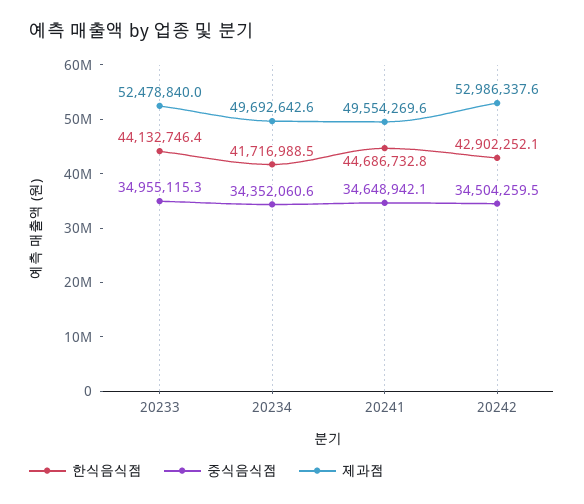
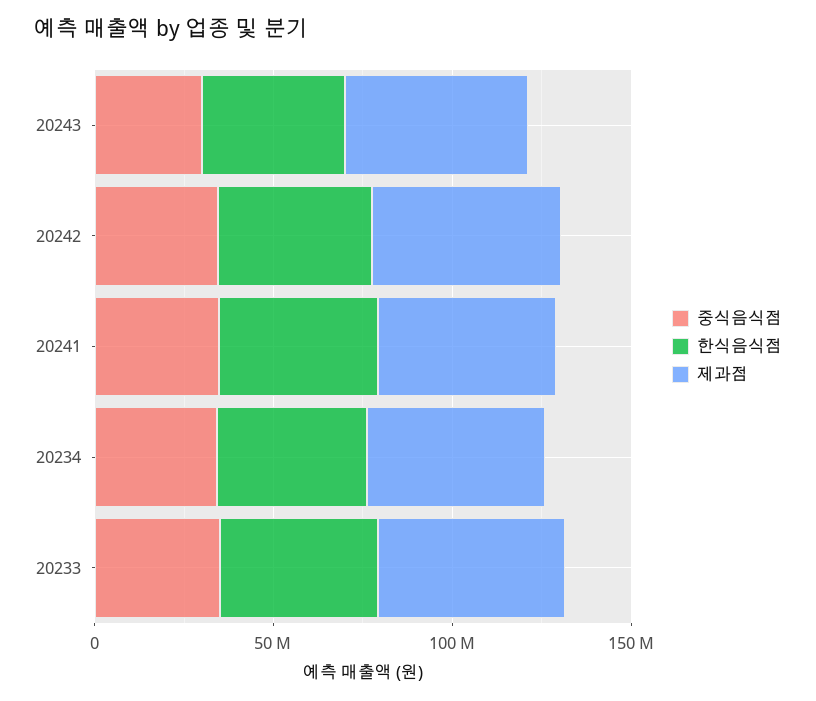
중식음식점, 20243: none -> 30000000
한식음식점, 20243: none -> 40000000
제과점, 20243: none -> 50000000

